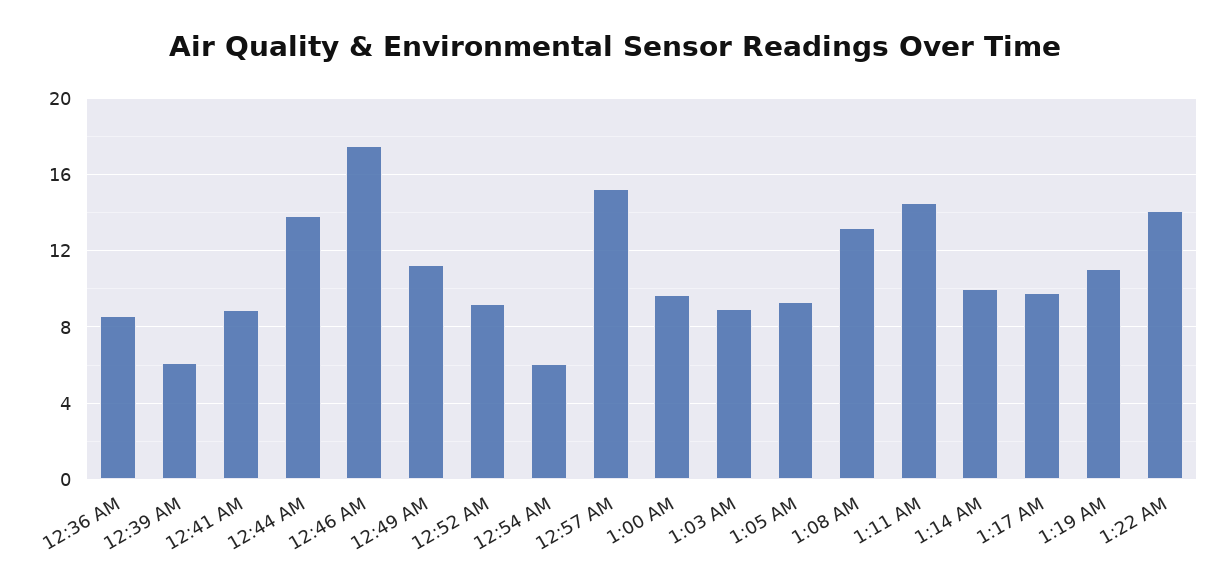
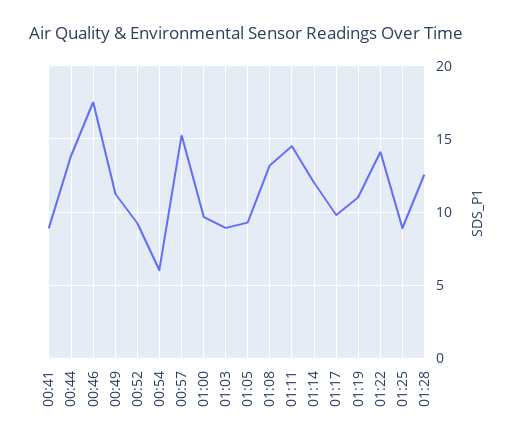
12:36 AM: 8.5 -> none
12:39 AM: 6 -> none
1:14 AM: 10 -> 12
01:25: none -> 9
01:28: none -> 12.5

